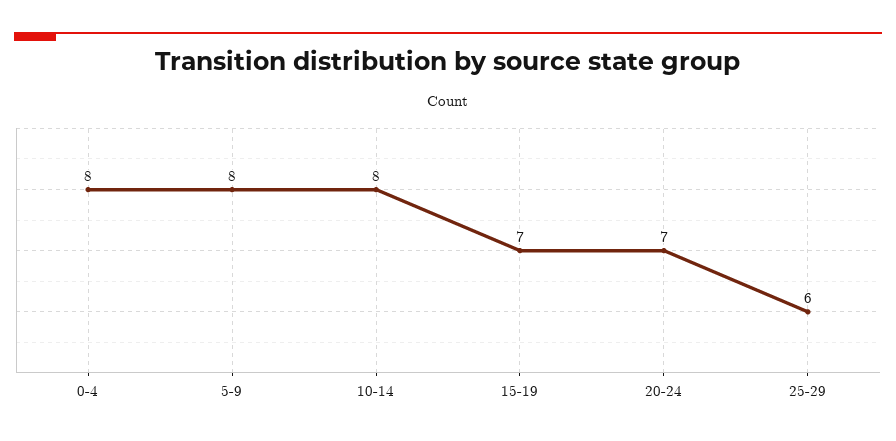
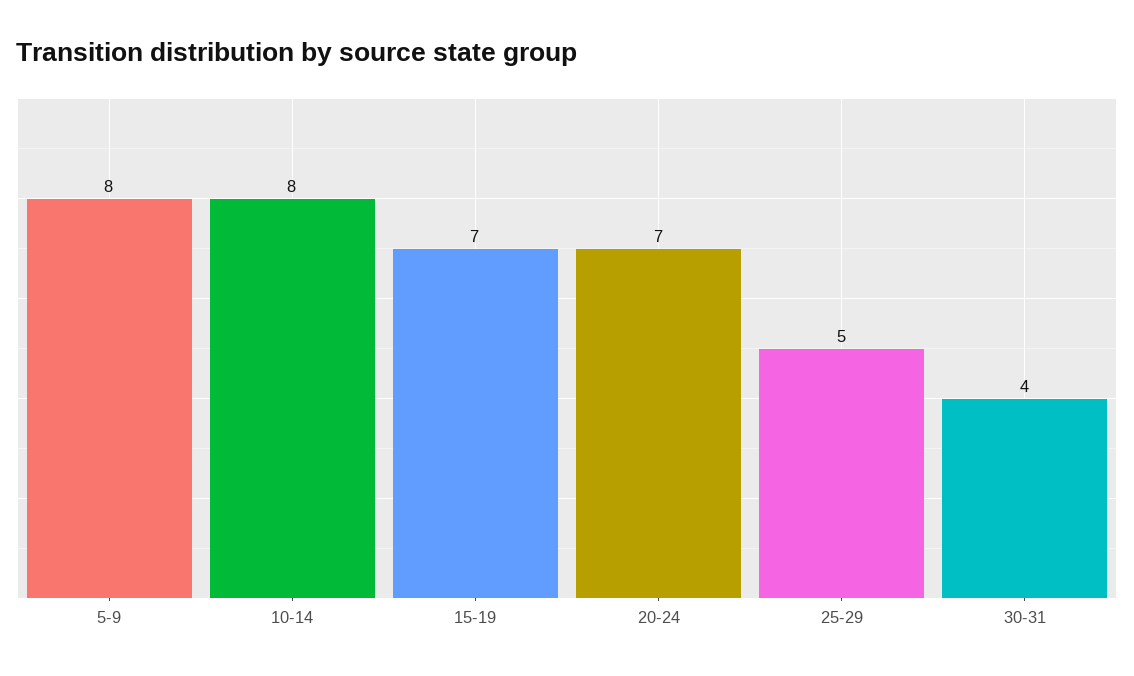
0-4: 8 -> none
25-29: 6 -> 5
30-31: none -> 4

